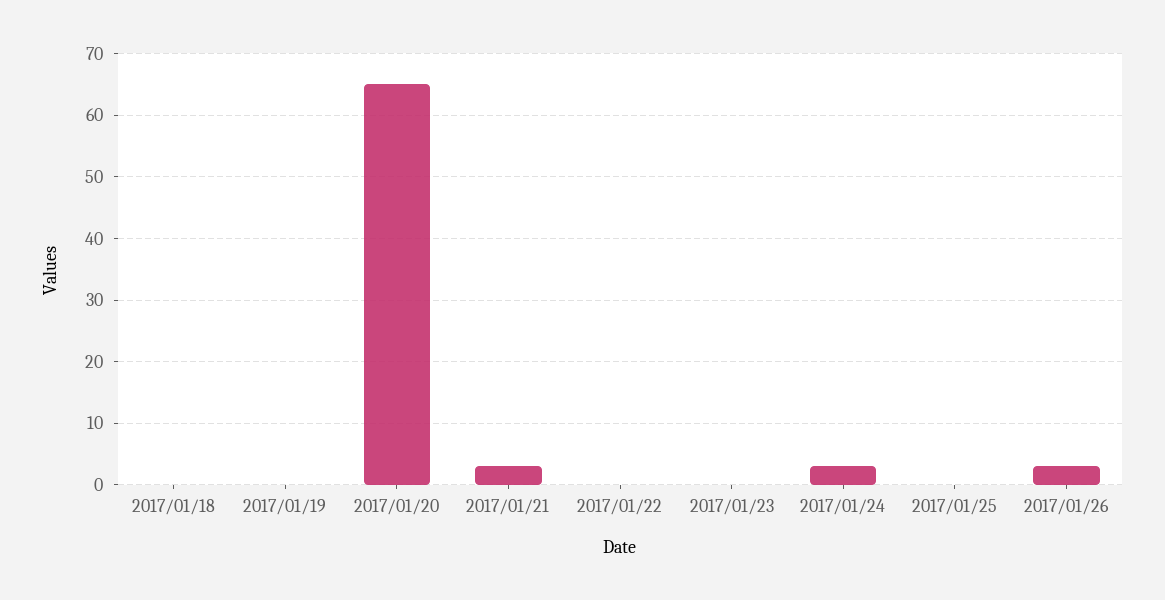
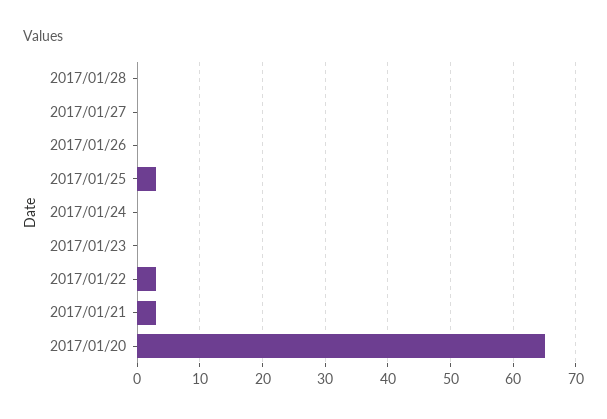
2017/01/18: 0 -> none
2017/01/19: 0 -> none
2017/01/22: 0 -> 3
2017/01/24: 3 -> 0
2017/01/25: 0 -> 3
2017/01/26: 3 -> 0
2017/01/28: none -> 0
2017/01/27: none -> 0

